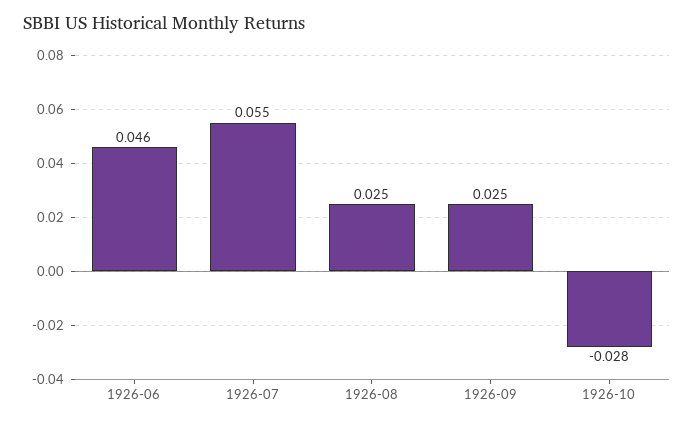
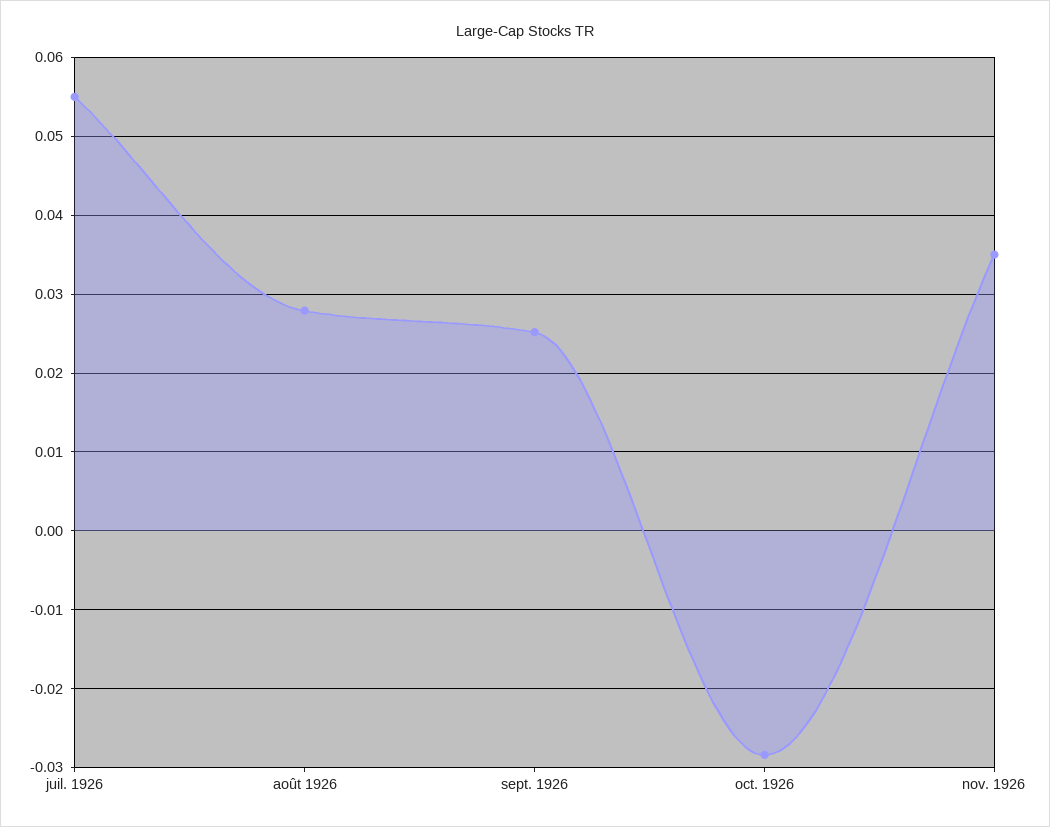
1926-06: 0.046 -> none
1926-08: 0.025 -> 0.028
nov. 1926: none -> 0.035

